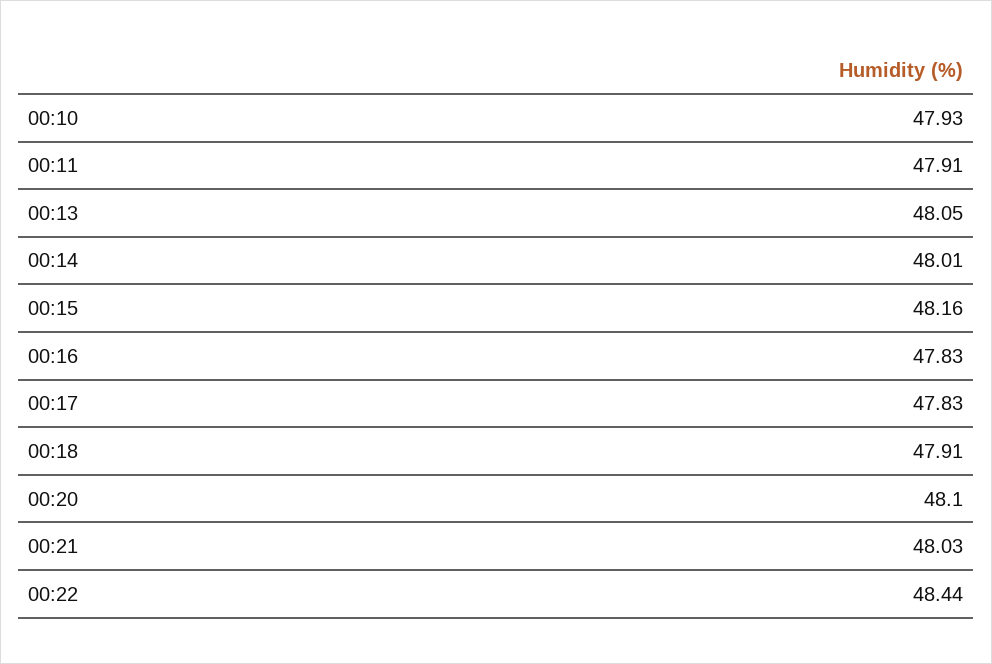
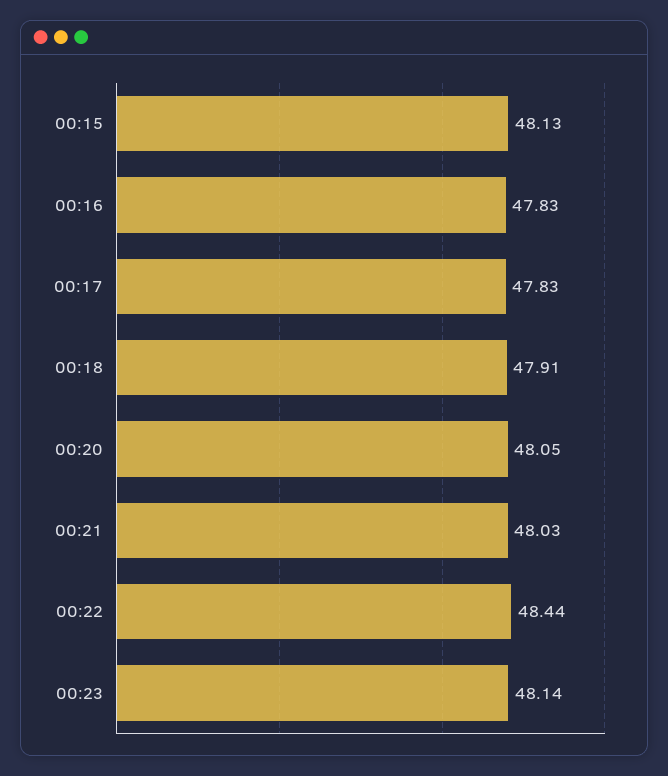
00:10: 47.93 -> none
00:11: 47.91 -> none
00:13: 48.05 -> none
00:14: 48.01 -> none
00:15: 48.16 -> 48.13
00:20: 48.1 -> 48.05
00:23: none -> 48.14

